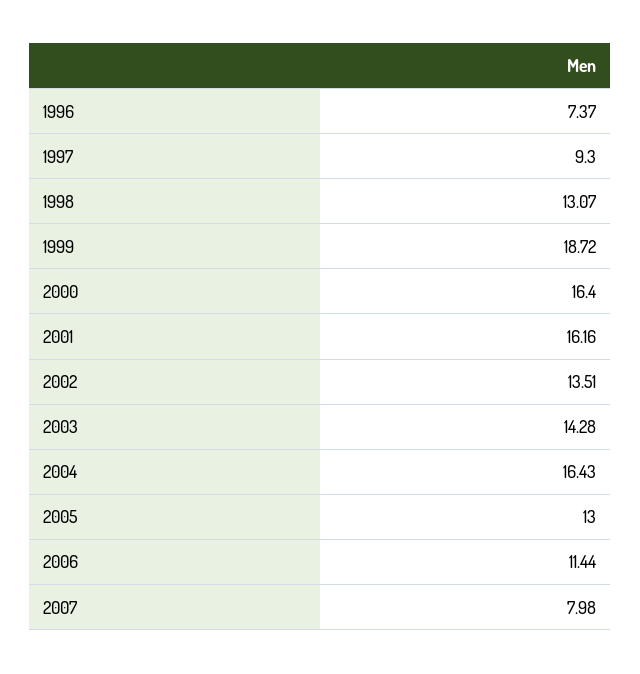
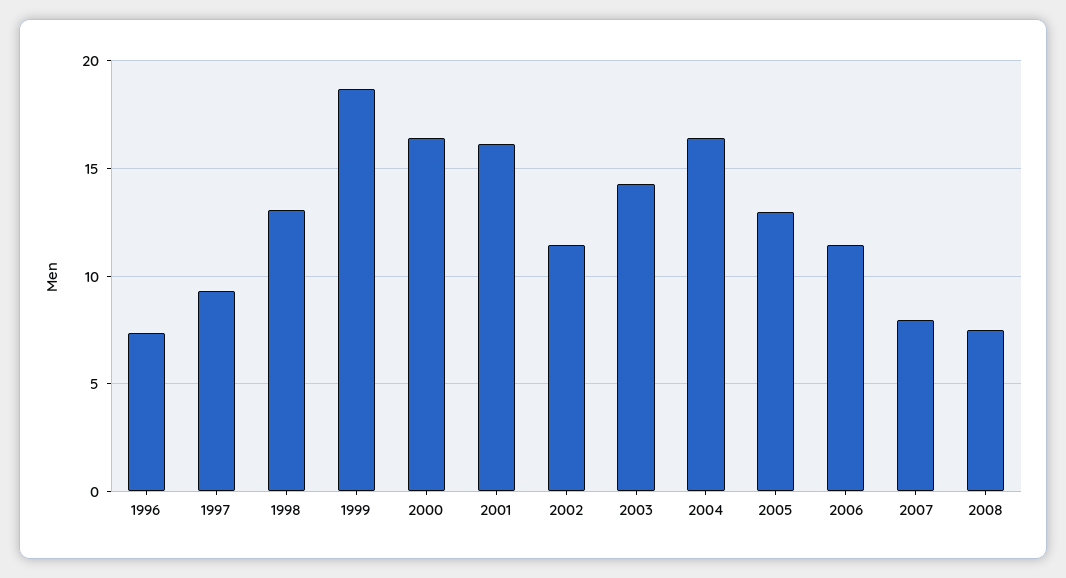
2002: 13.51 -> 11.5
2008: none -> 7.5

